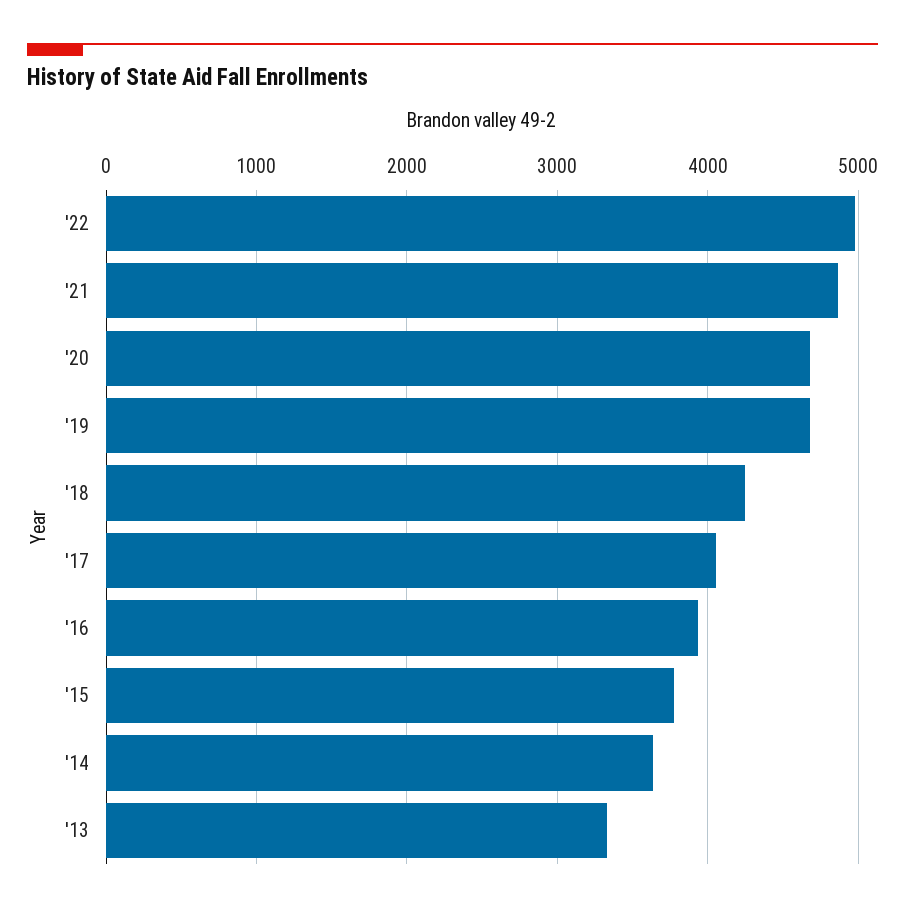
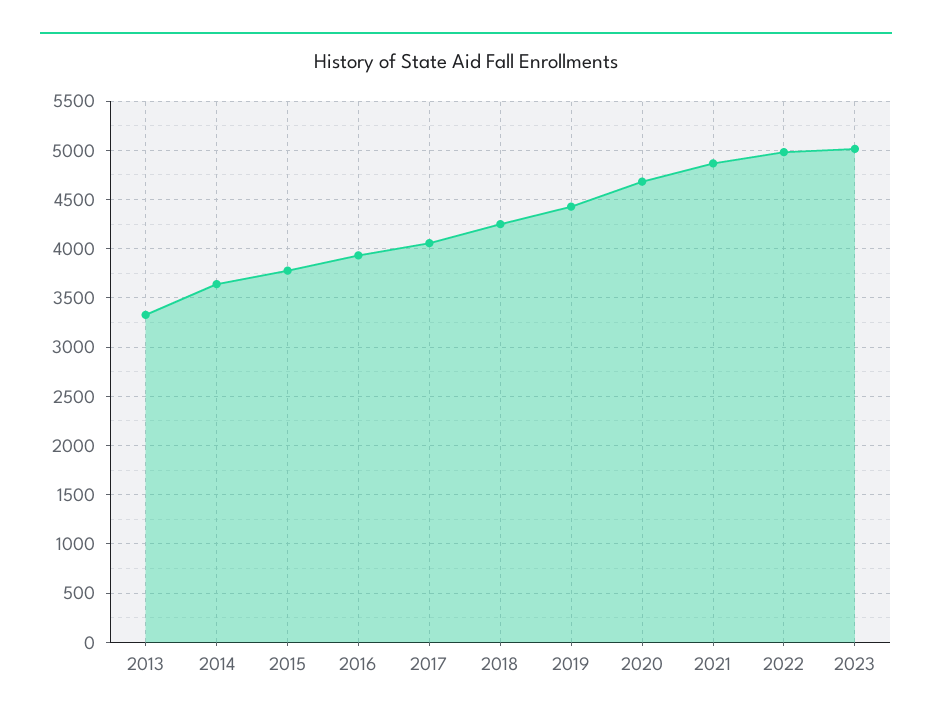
'19: 4700 -> 4400
2023: none -> 5000

